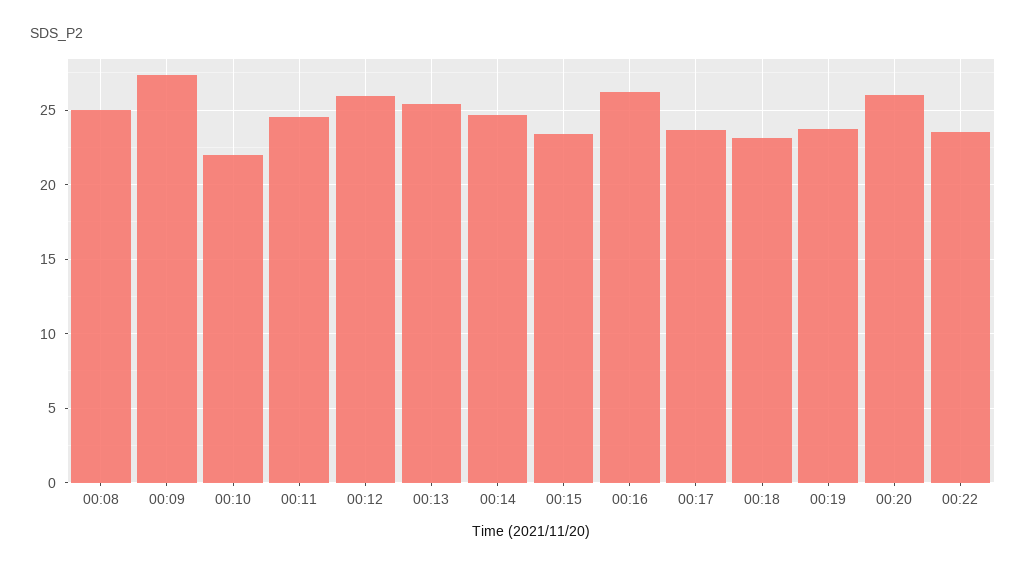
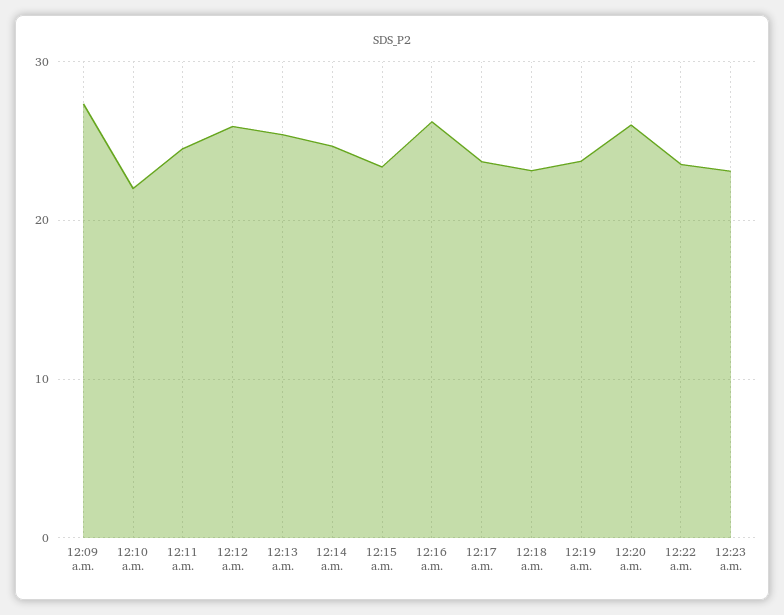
00:08: 25 -> none
12:23 a.m.: none -> 23

